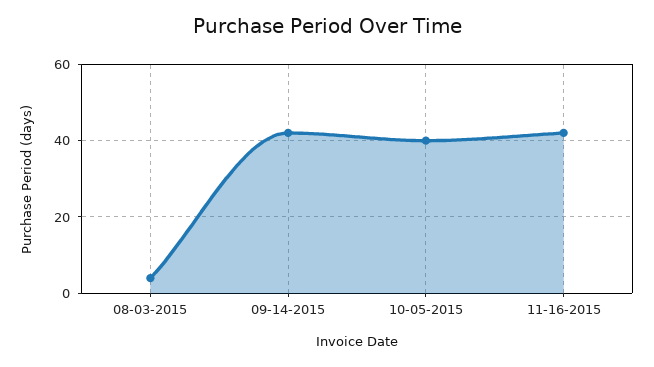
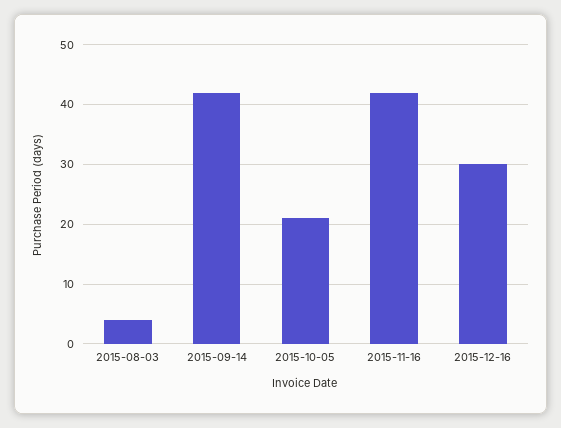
10-05-2015: 40 -> 20
2015-12-16: none -> 30

